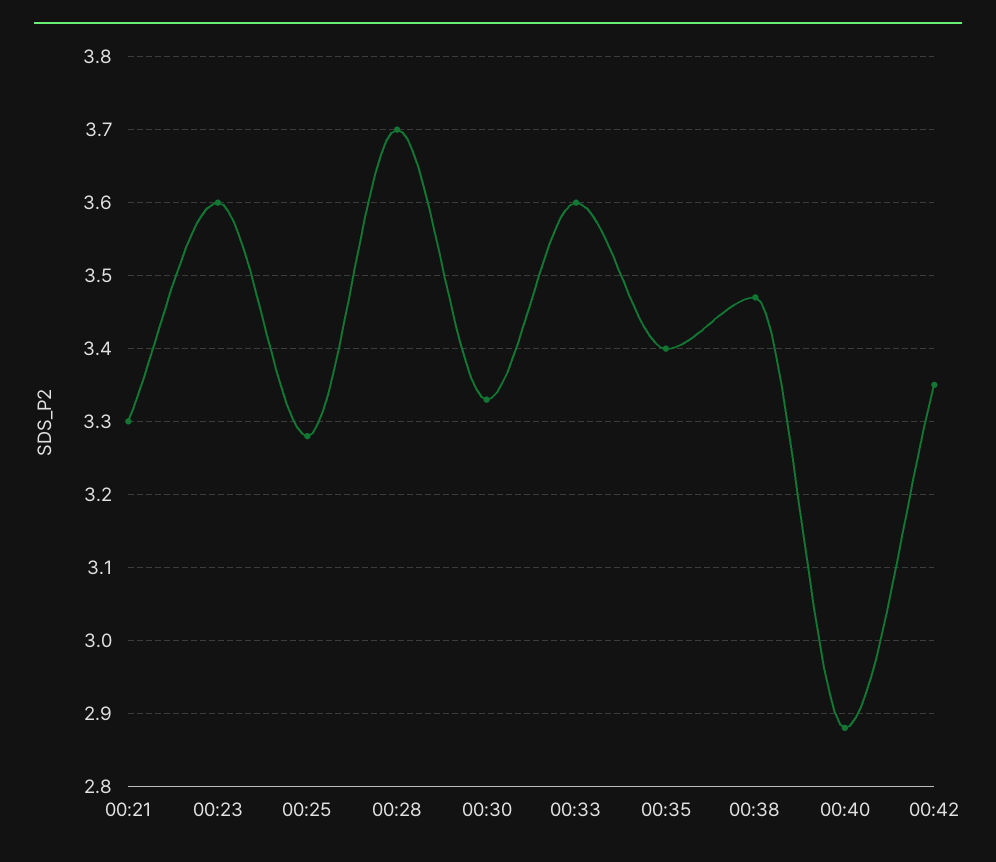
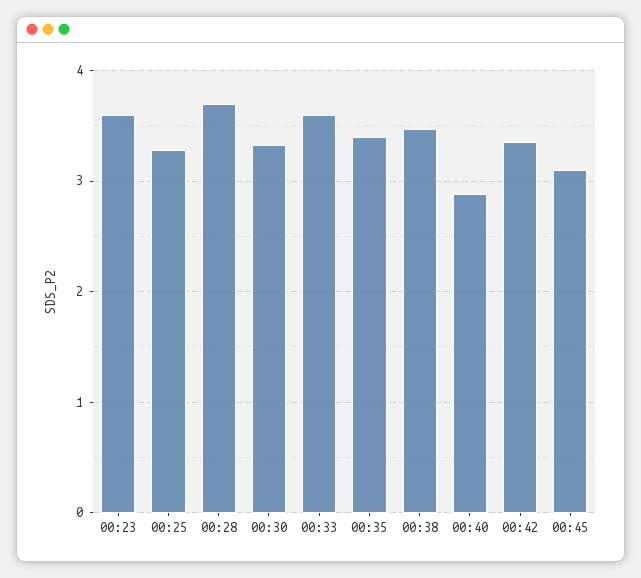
00:21: 3.3 -> none
00:45: none -> 3.1

